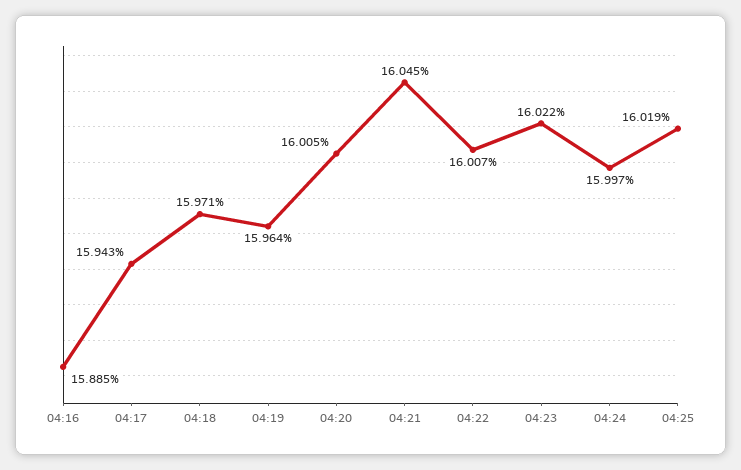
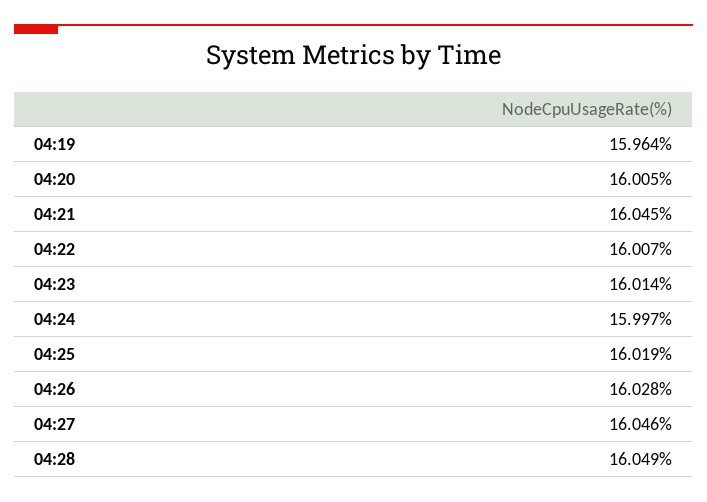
04:16: 15.885 -> none
04:17: 15.943 -> none
04:18: 15.971 -> none
04:23: 16.022 -> 16.014
04:26: none -> 16.028
04:27: none -> 16.046
04:28: none -> 16.049

